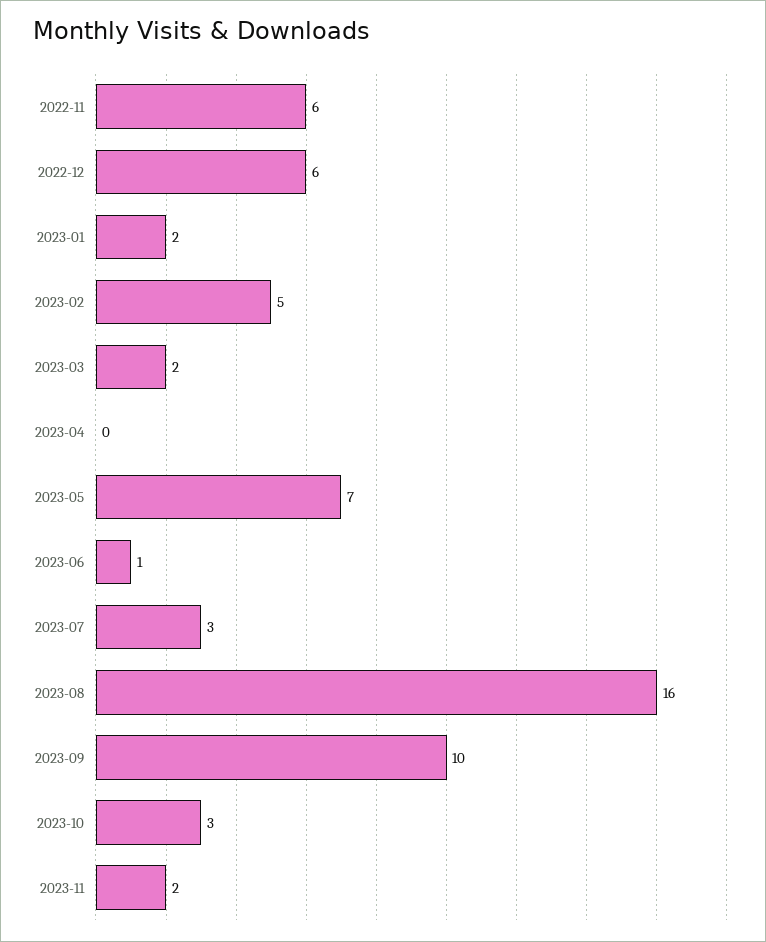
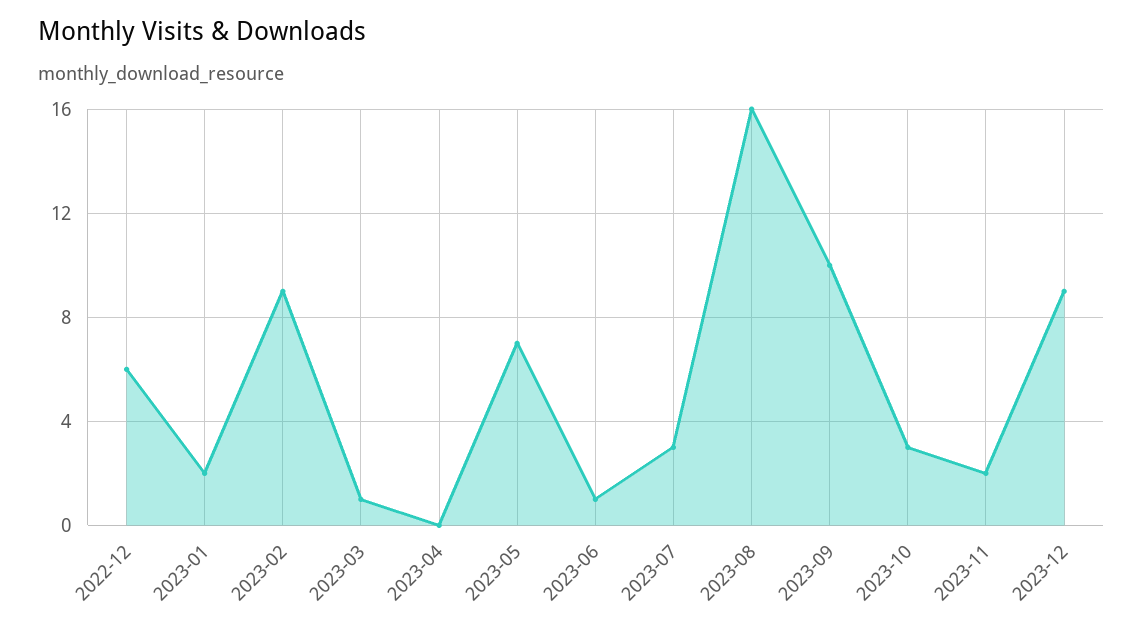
2022-11: 6 -> none
2023-02: 5 -> 9
2023-03: 2 -> 1
2023-12: none -> 9

